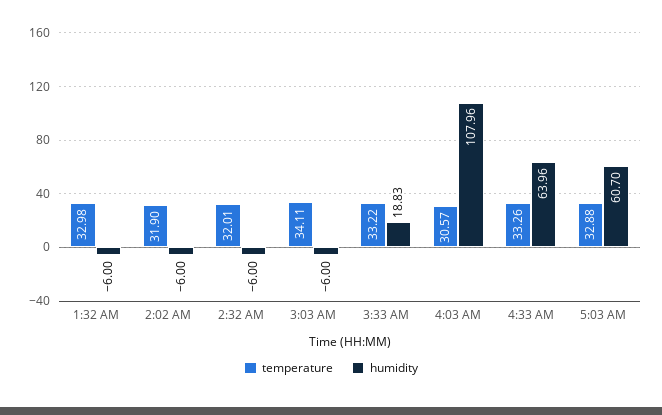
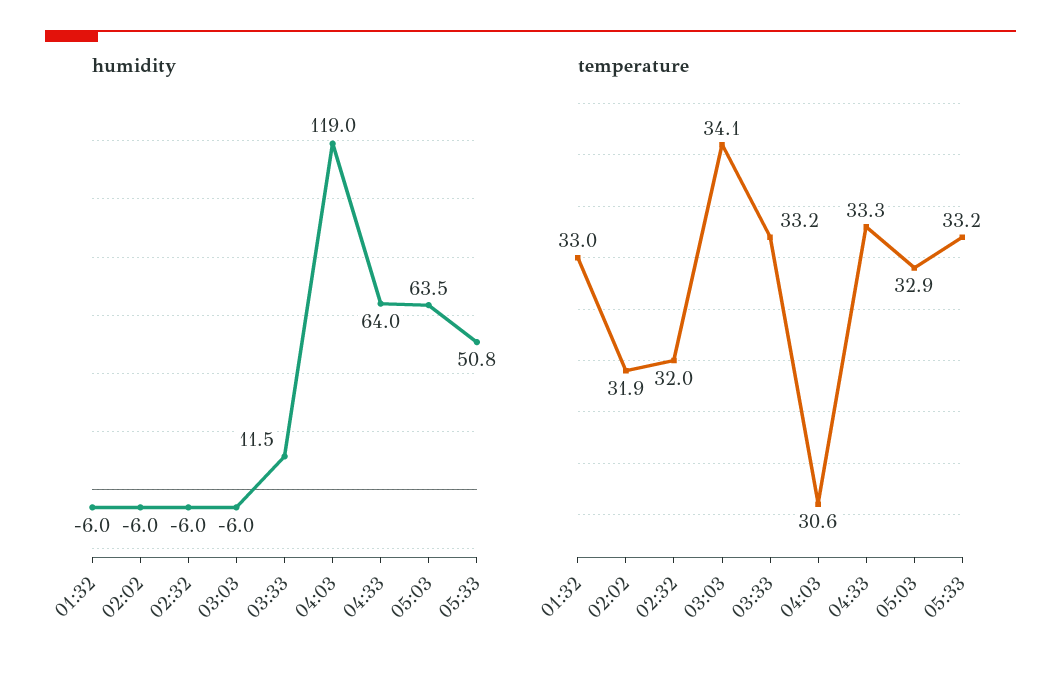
humidity, 3:33 AM: 18.83 -> 11.5
humidity, 4:03 AM: 107.96 -> 119
humidity, 5:03 AM: 60.7 -> 63.5
humidity, 05:33: none -> 50.8
temperature, 05:33: none -> 33.2

